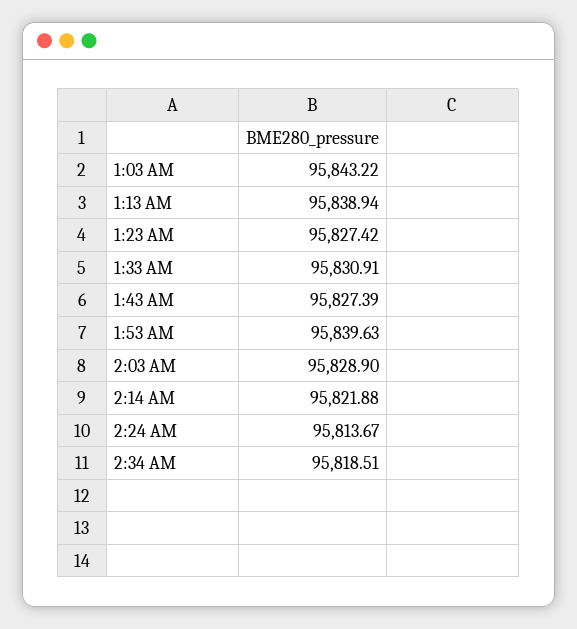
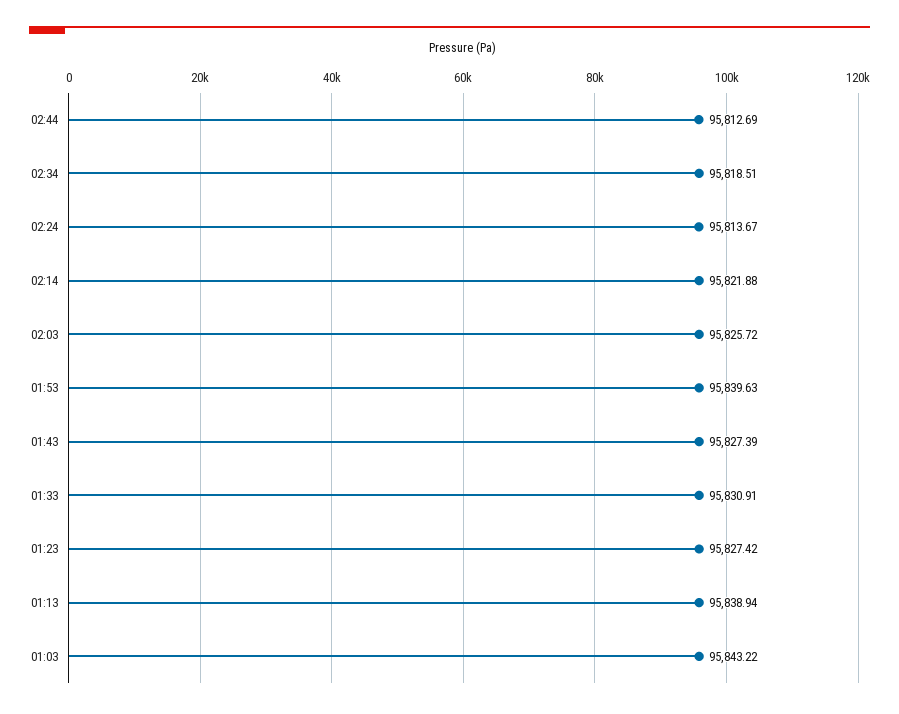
2:03 AM: 95828.9 -> 95825.72
02:44: none -> 95812.69

